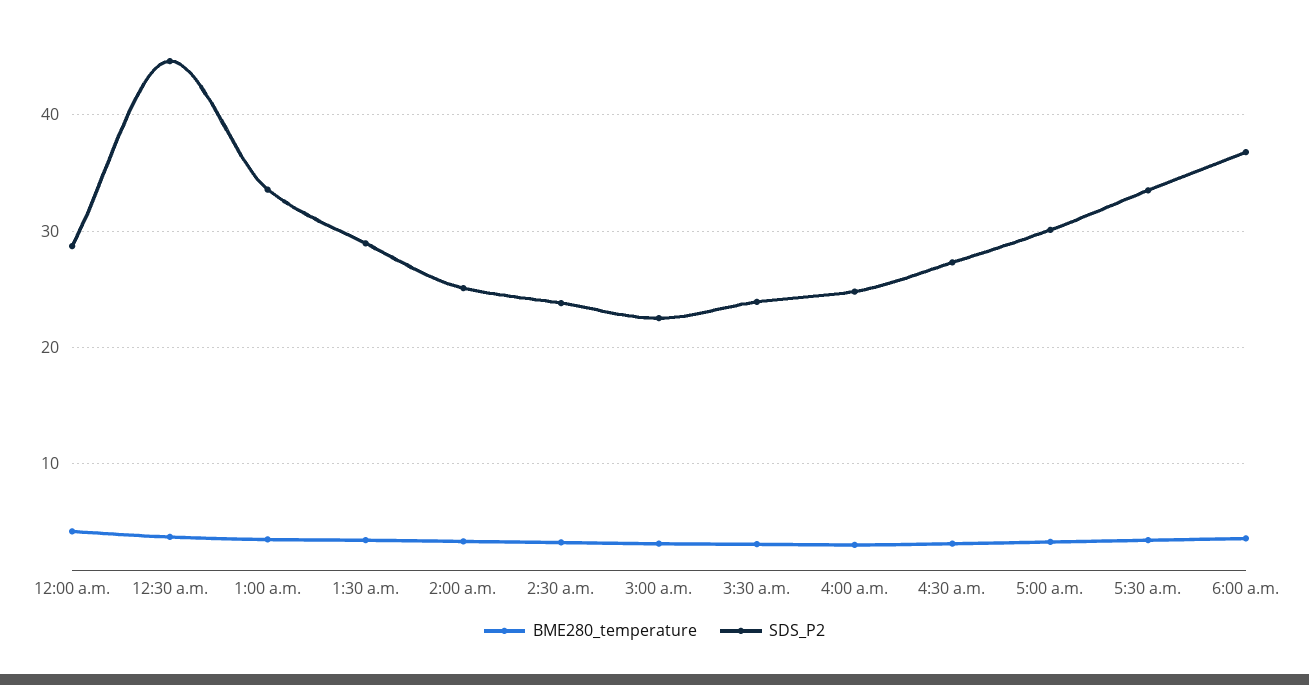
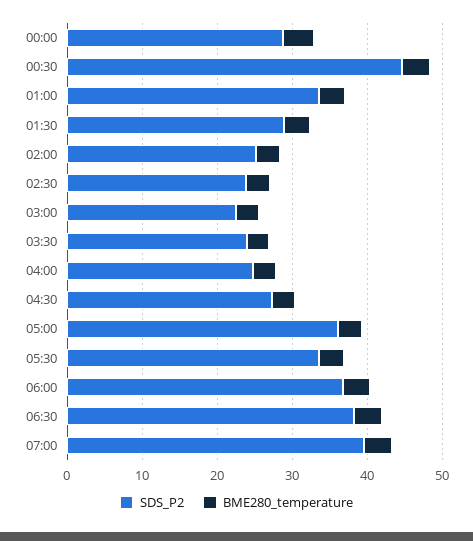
SDS_P2, 5:00 a.m.: 30 -> 36
SDS_P2, 06:30: none -> 38
BME280_temperature, 06:30: none -> 4
SDS_P2, 07:00: none -> 40
BME280_temperature, 07:00: none -> 4

